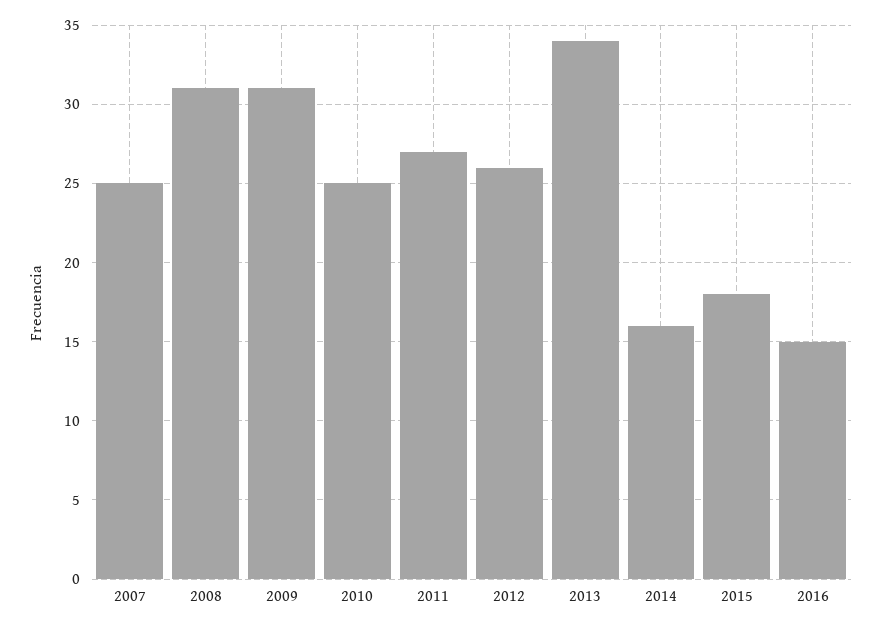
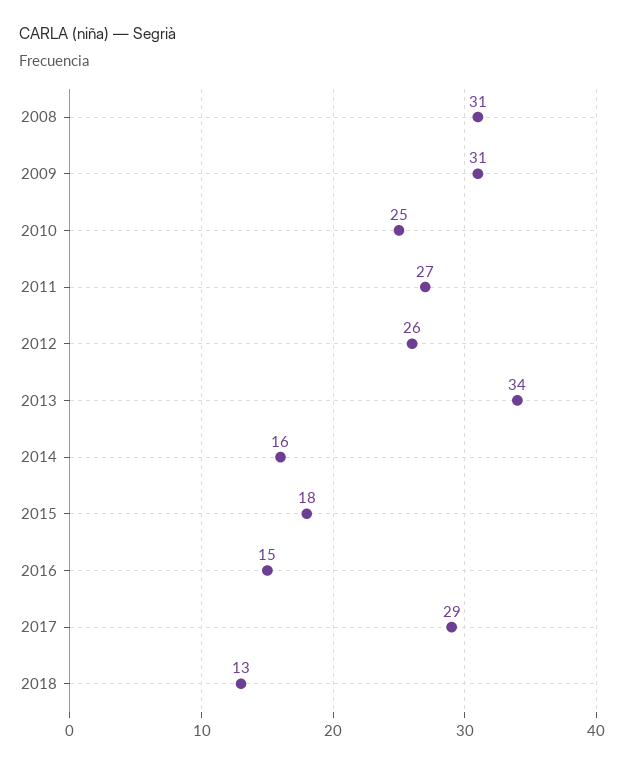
2007: 25 -> none
2017: none -> 29
2018: none -> 13

